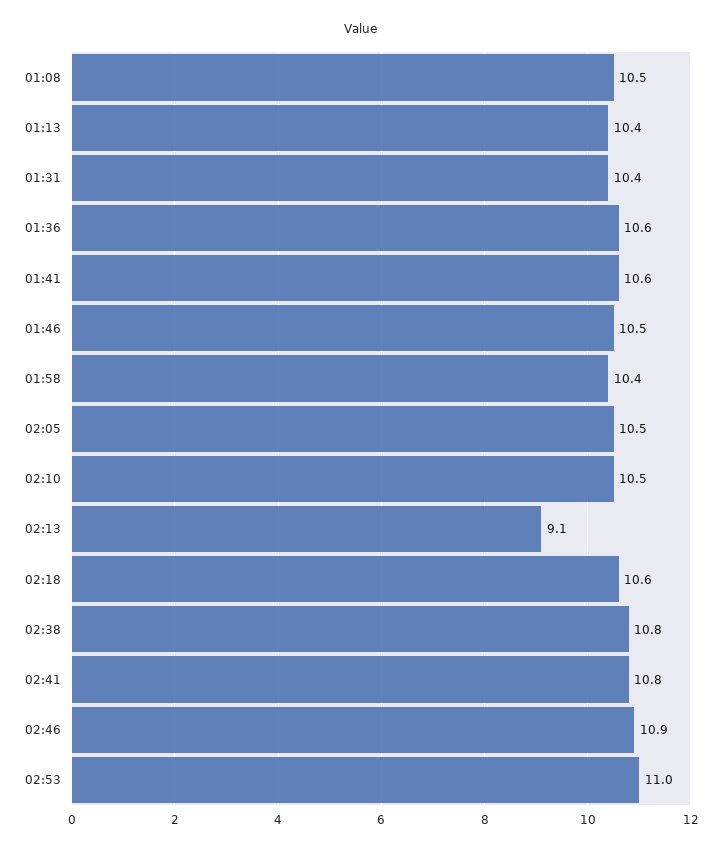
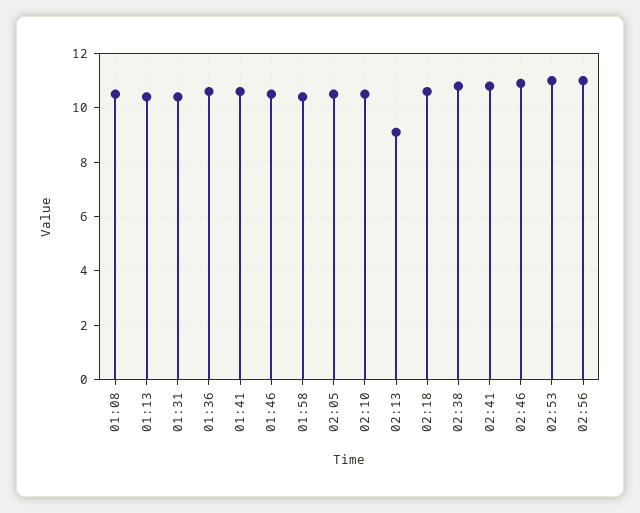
02:56: none -> 11

